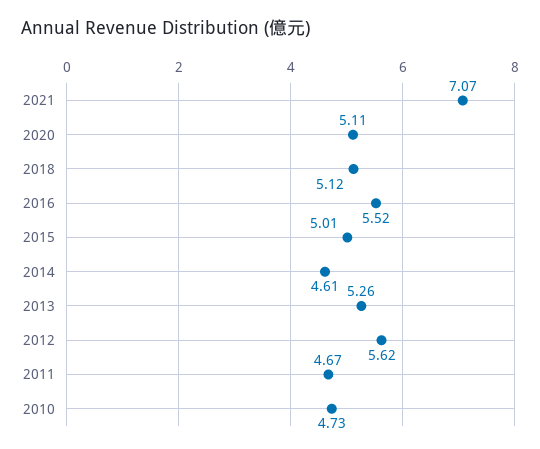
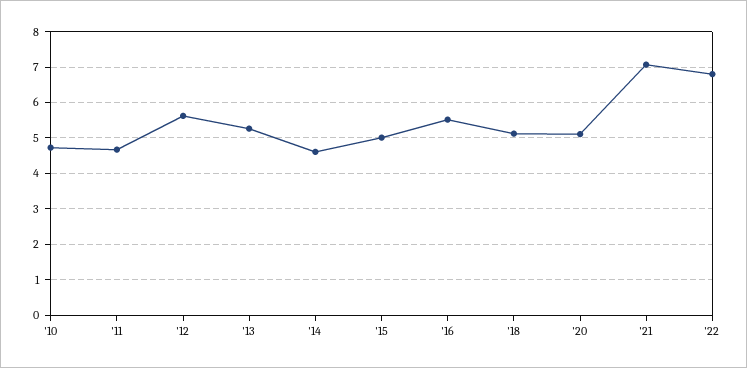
'22: none -> 6.8

